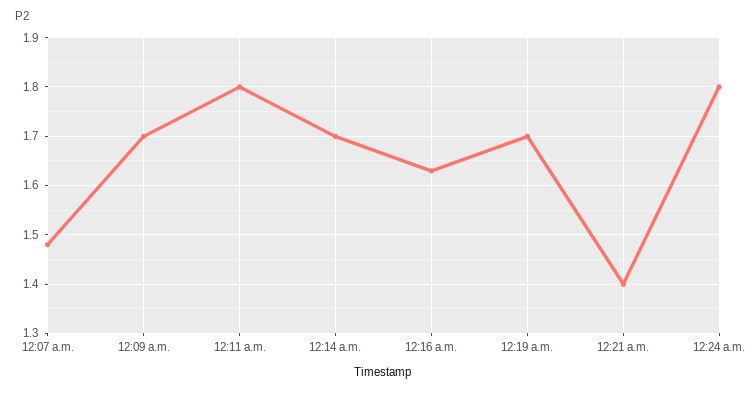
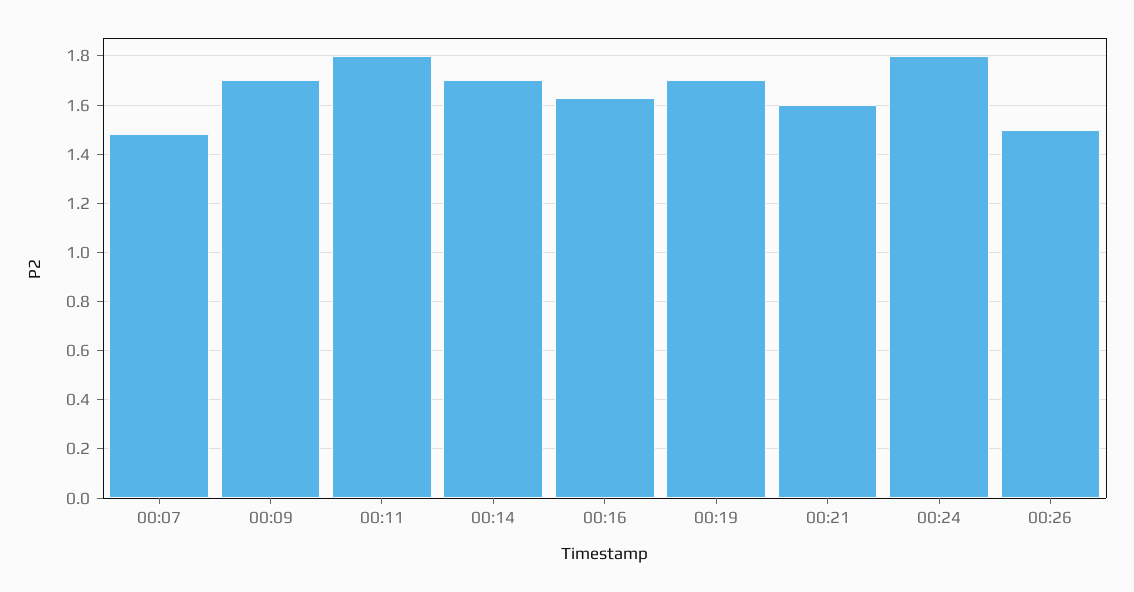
12:21 a.m.: 1.4 -> 1.6
00:26: none -> 1.5

